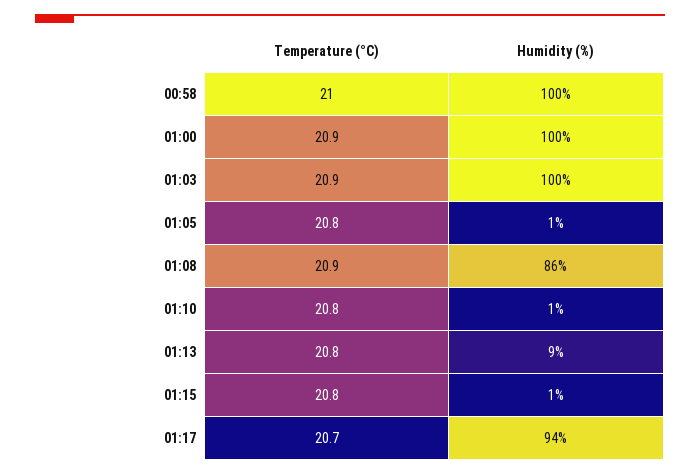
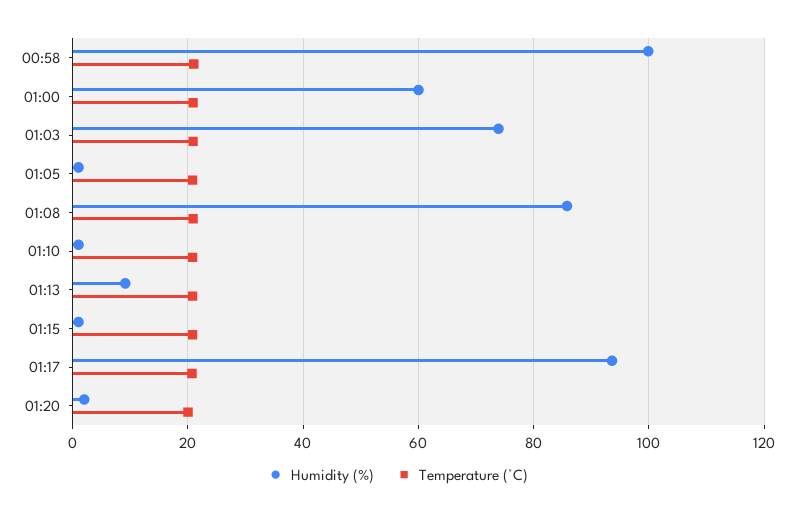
Humidity (%), 01:00: 100 -> 60
Humidity (%), 01:03: 100 -> 74
Humidity (%), 01:20: none -> 2
Temperature (°C), 01:20: none -> 20

